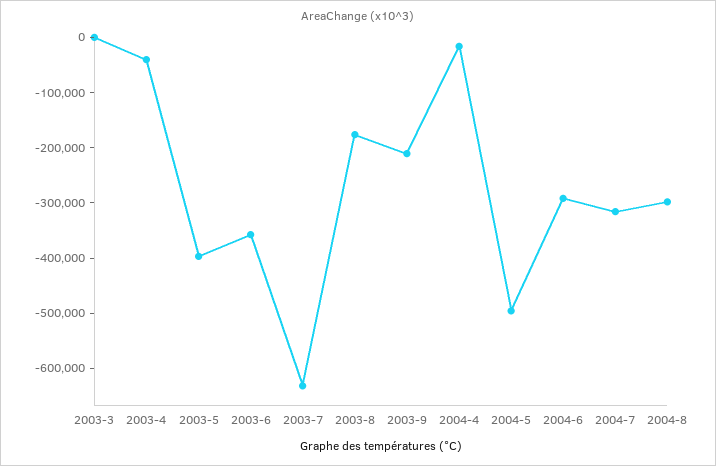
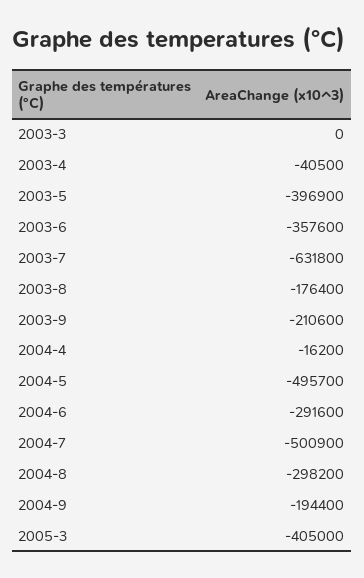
2004-7: -320000 -> -500900
2004-9: none -> -194400
2005-3: none -> -405000

